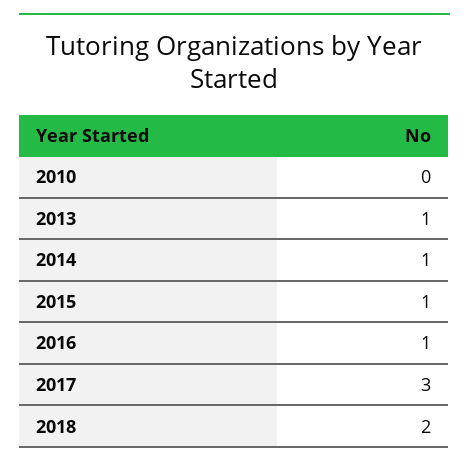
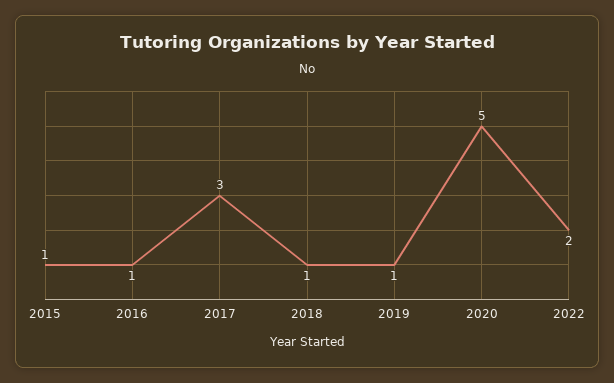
2010: 0 -> none
2013: 1 -> none
2014: 1 -> none
2018: 2 -> 1
2019: none -> 1
2020: none -> 5
2022: none -> 2

